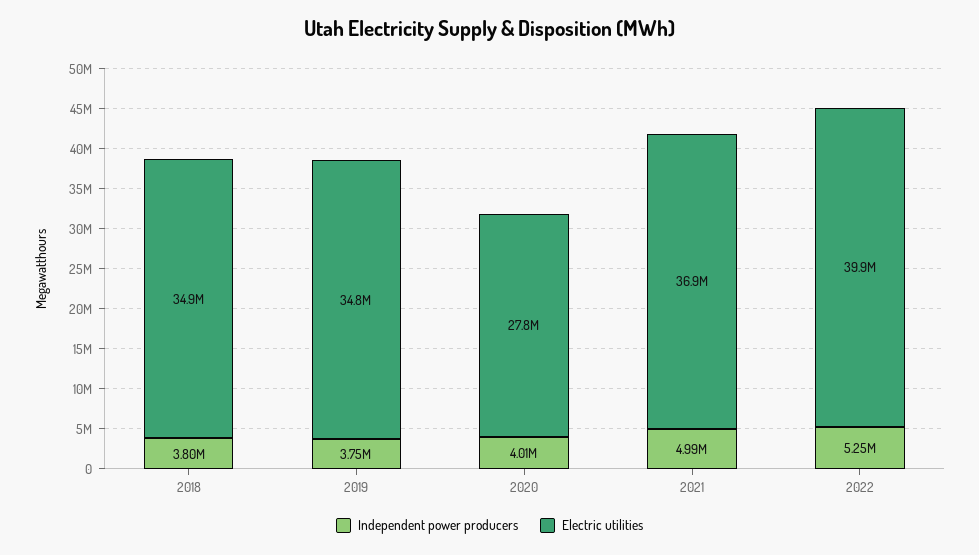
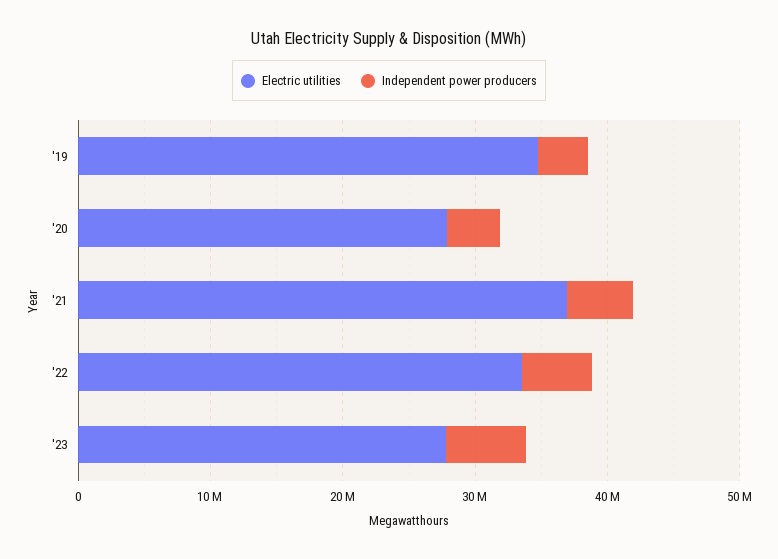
Independent power producers, 2018: 3800000 -> none
Electric utilities, 2018: 34900000 -> none
Electric utilities, 2022: 39900000 -> 34000000
Electric utilities, '23: none -> 28000000
Independent power producers, '23: none -> 6000000

